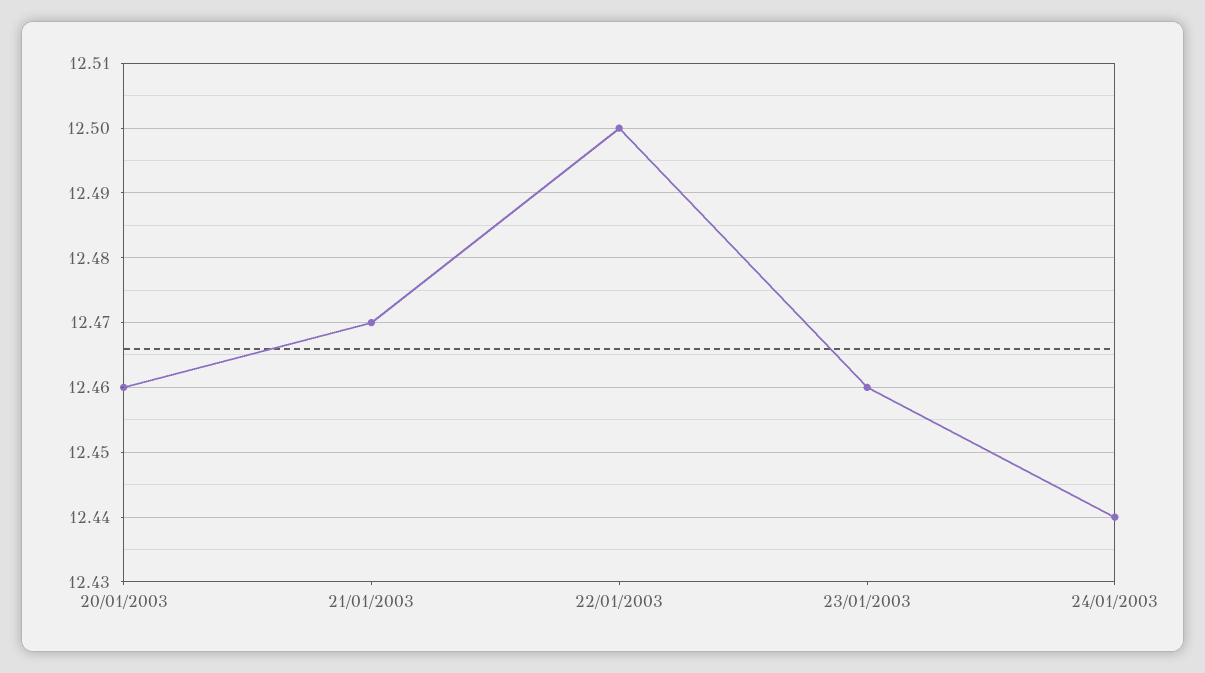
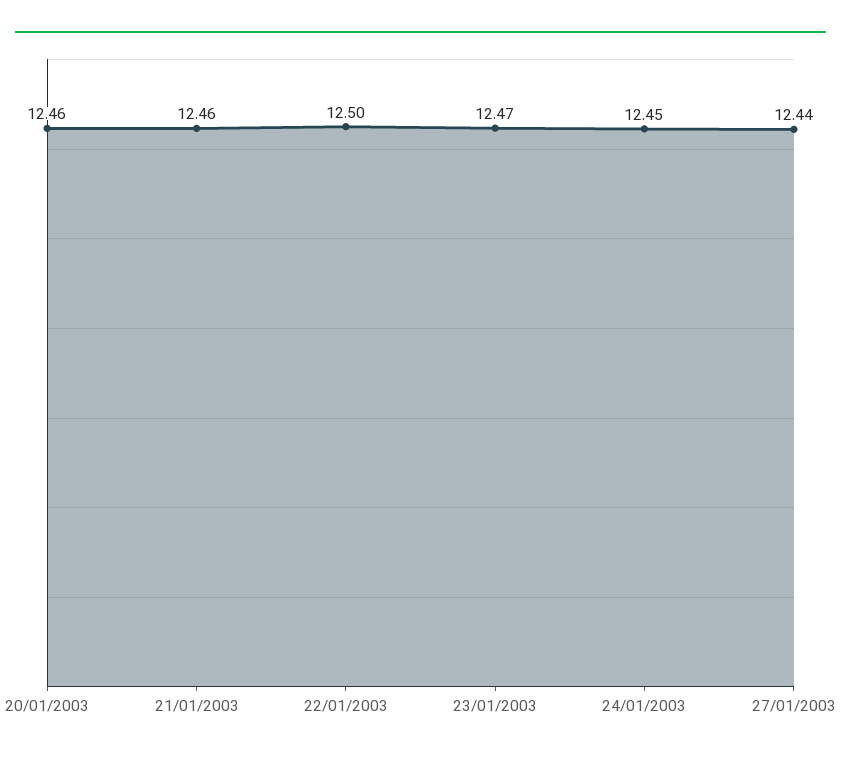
21/01/2003: 12.47 -> 12.46
23/01/2003: 12.46 -> 12.47
24/01/2003: 12.44 -> 12.45
27/01/2003: none -> 12.44

